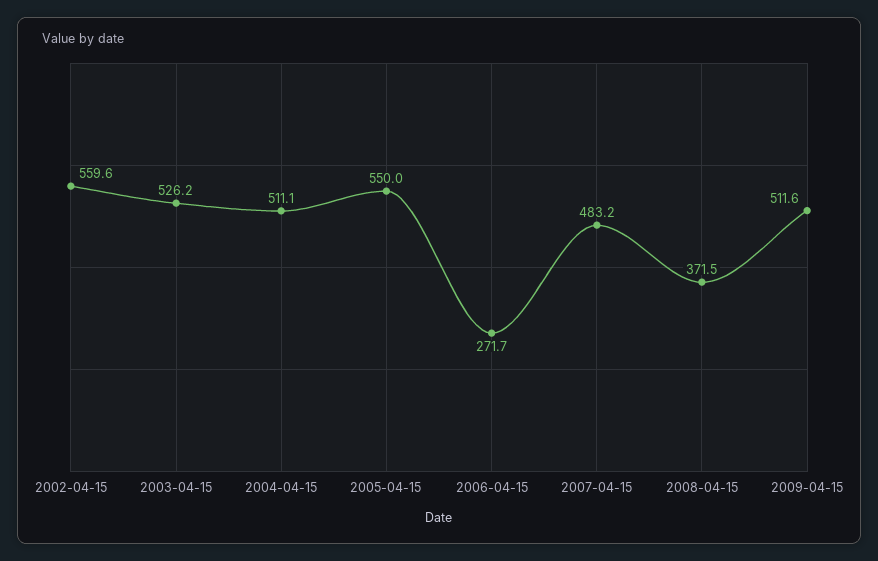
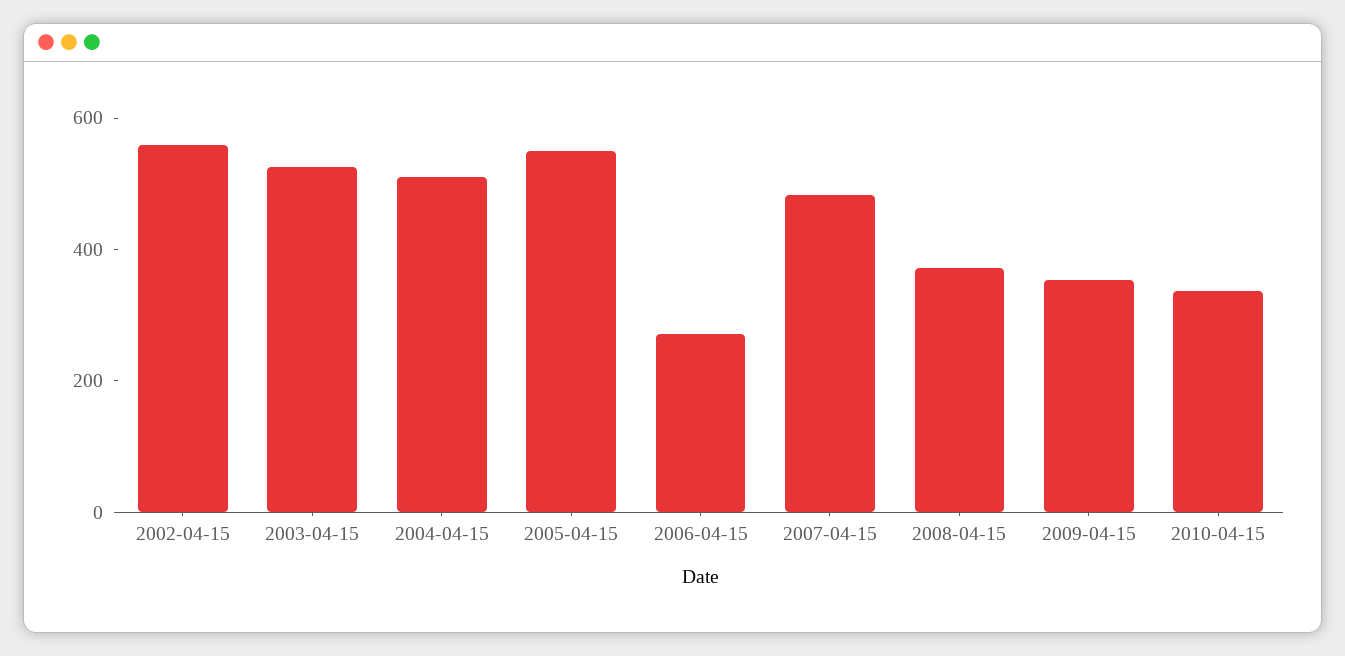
2009-04-15: 511.6 -> 350
2010-04-15: none -> 350

